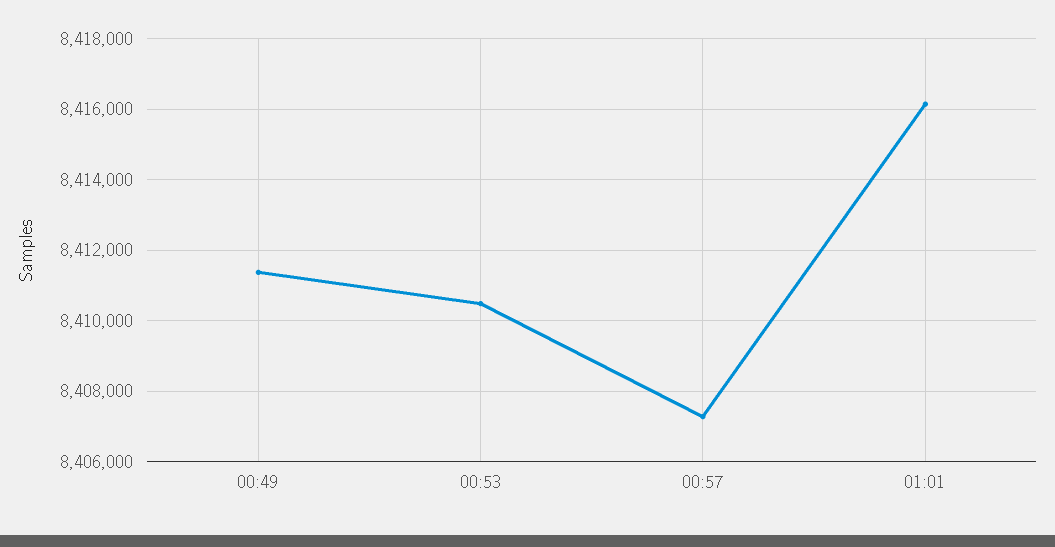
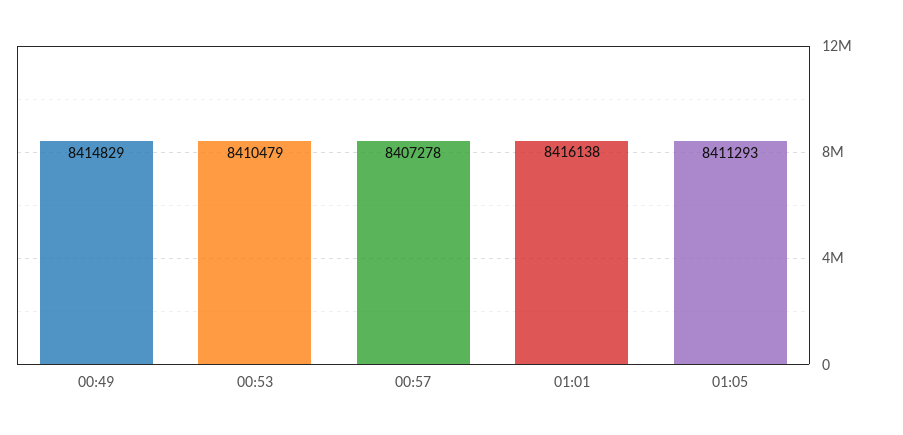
00:49: 8411400 -> 8414829
01:05: none -> 8411293

